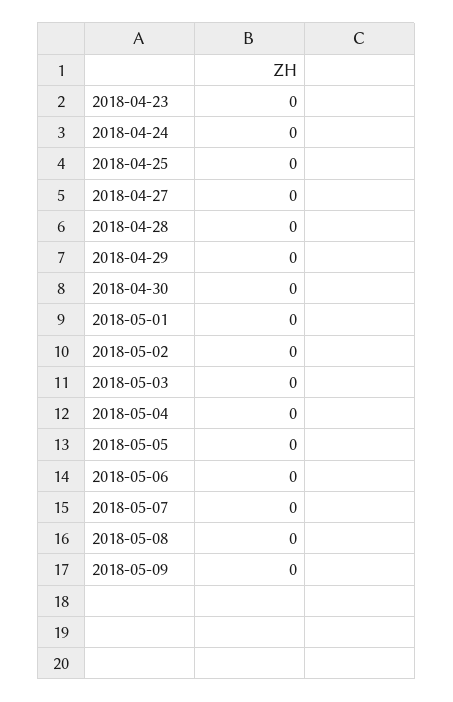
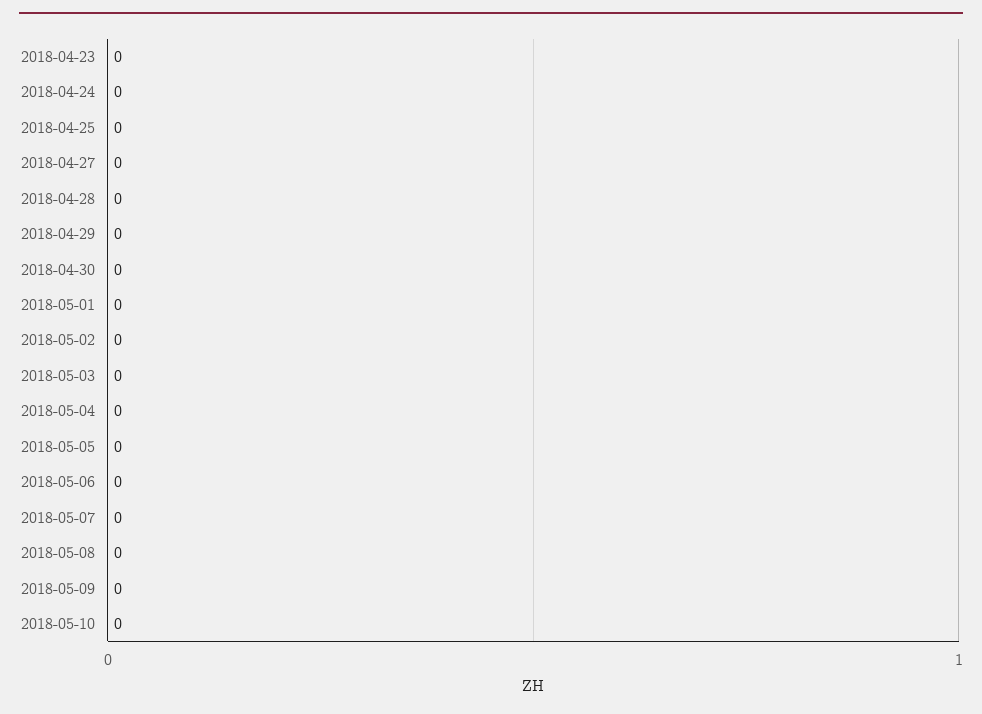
2018-05-10: none -> 0

